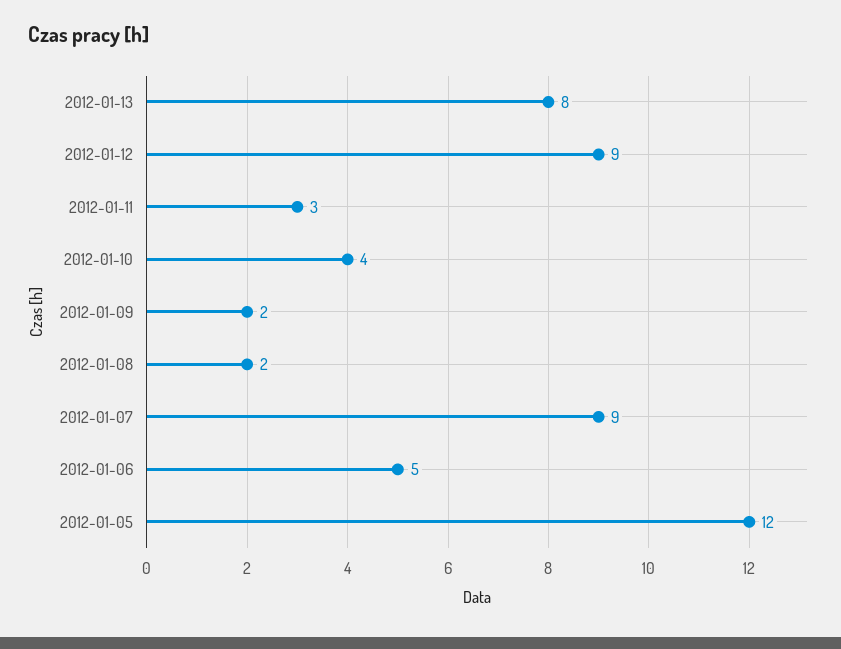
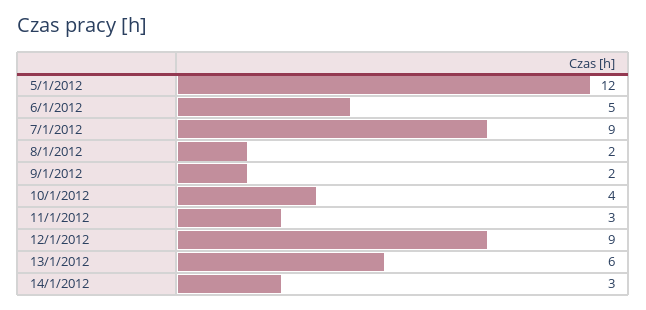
2012-01-13: 8 -> 6
14/1/2012: none -> 3

